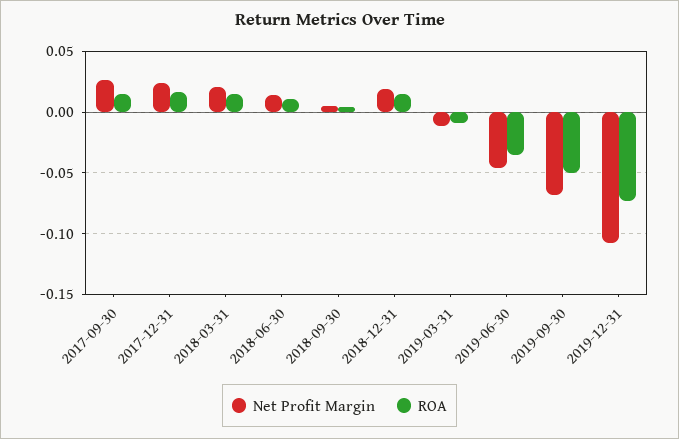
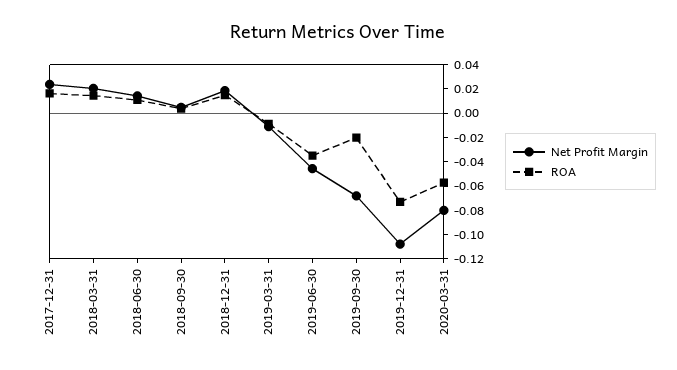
Net Profit Margin, 2017-09-30: 0.025 -> none
ROA, 2017-09-30: 0.015 -> none
ROA, 2019-09-30: -0.05 -> -0.02
Net Profit Margin, 2020-03-31: none -> -0.08
ROA, 2020-03-31: none -> -0.06

